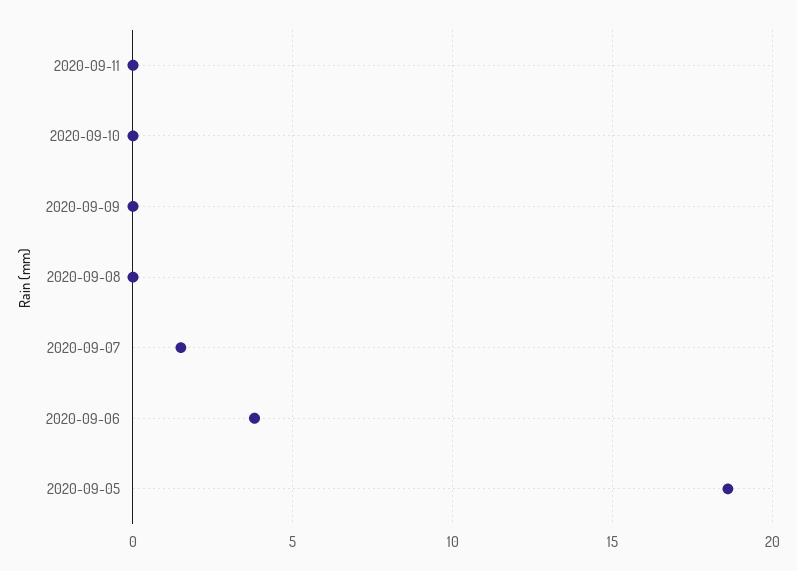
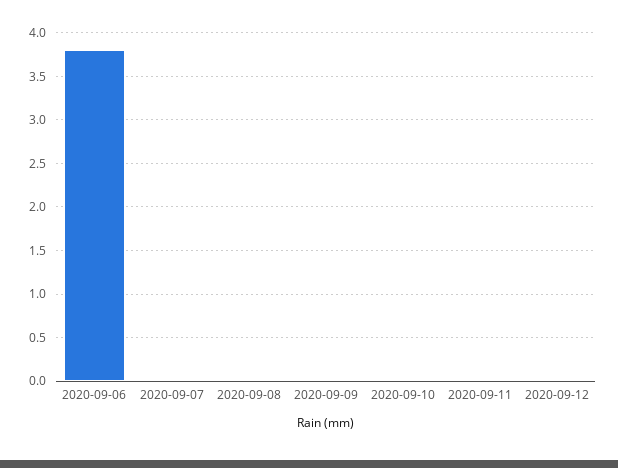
2020-09-07: 1.5 -> 0
2020-09-05: 18.5 -> none
2020-09-12: none -> 0

